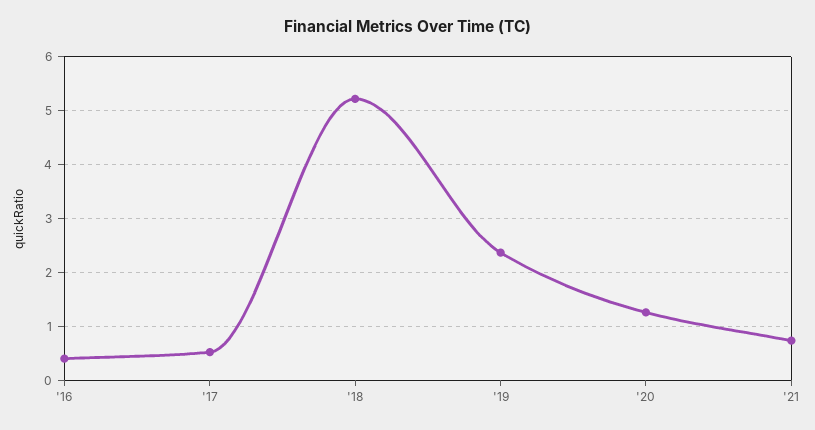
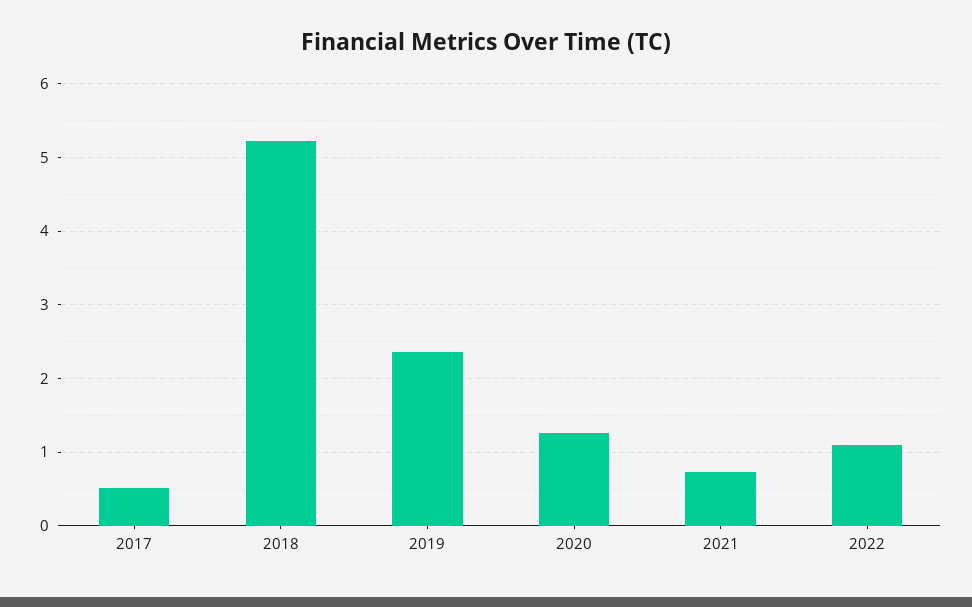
'16: 0.4 -> none
2022: none -> 1.1

